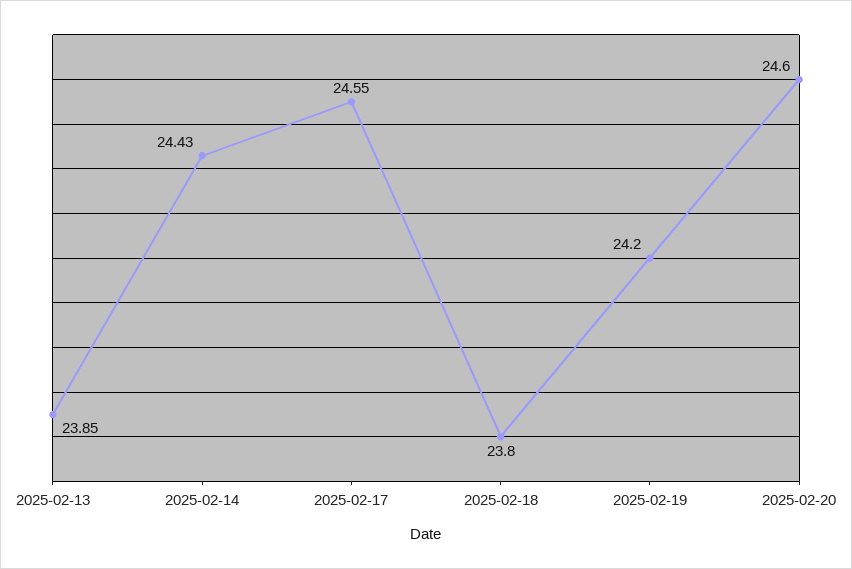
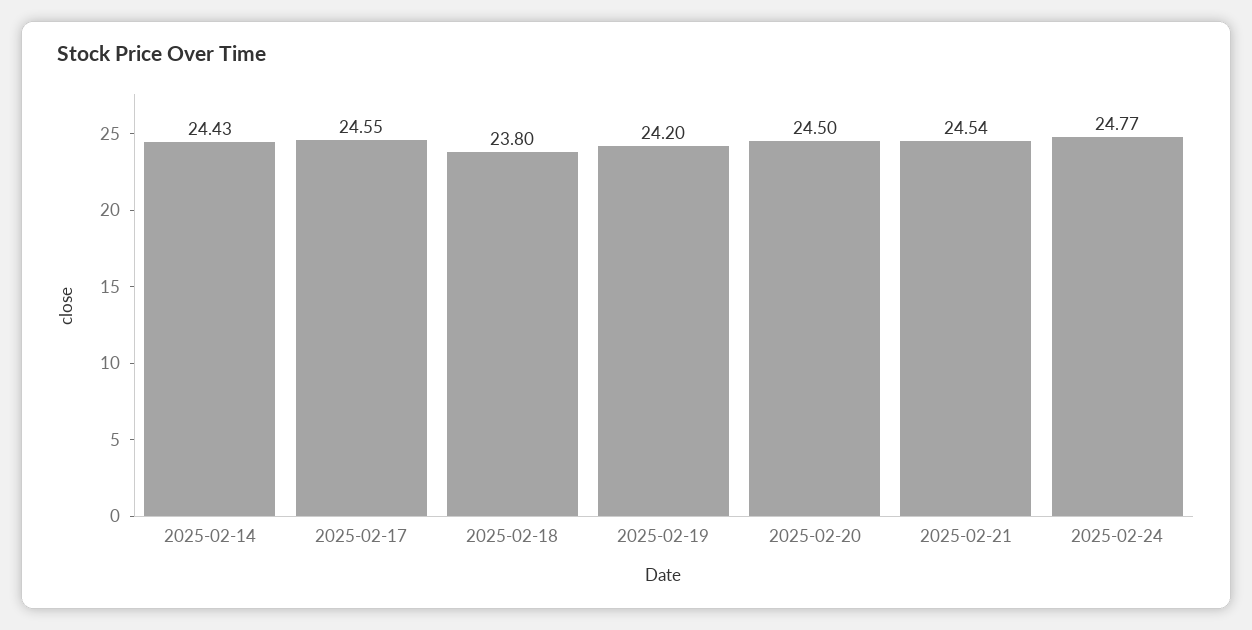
2025-02-13: 23.85 -> none
2025-02-20: 24.6 -> 24.5
2025-02-21: none -> 24.54
2025-02-24: none -> 24.77

